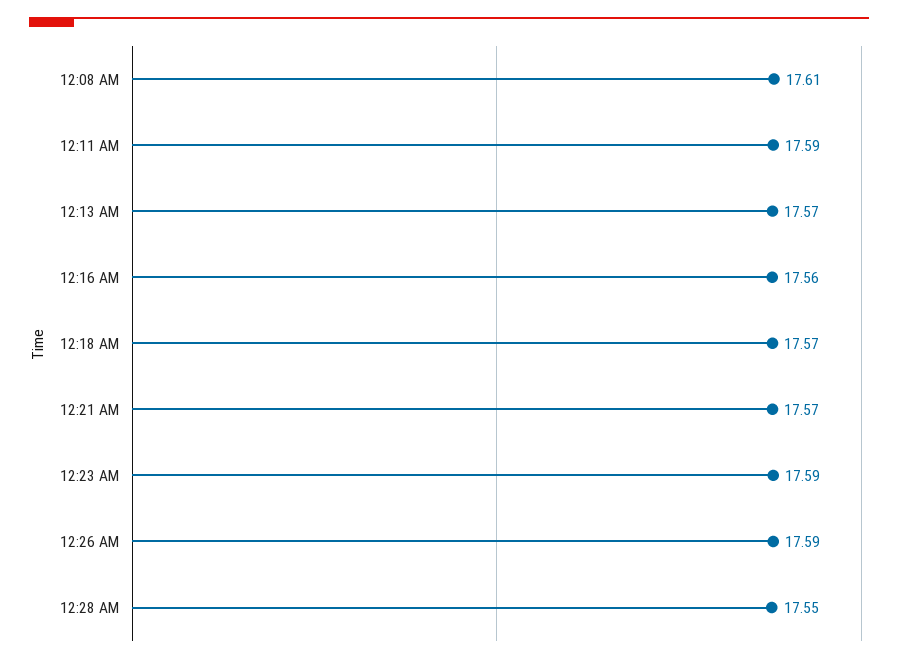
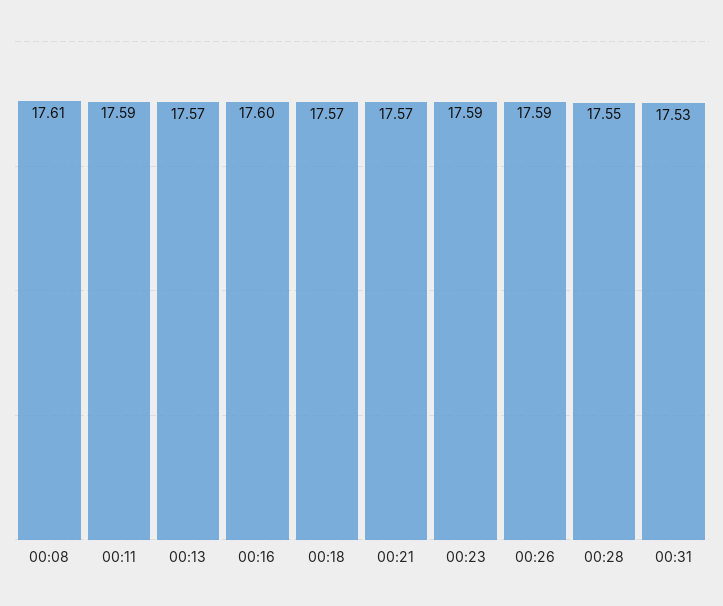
12:16 AM: 17.56 -> 17.6
00:31: none -> 17.53

